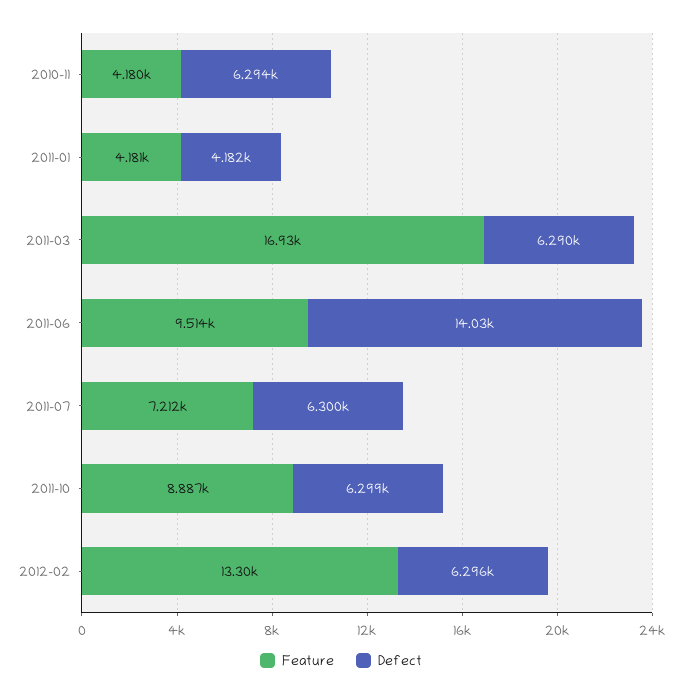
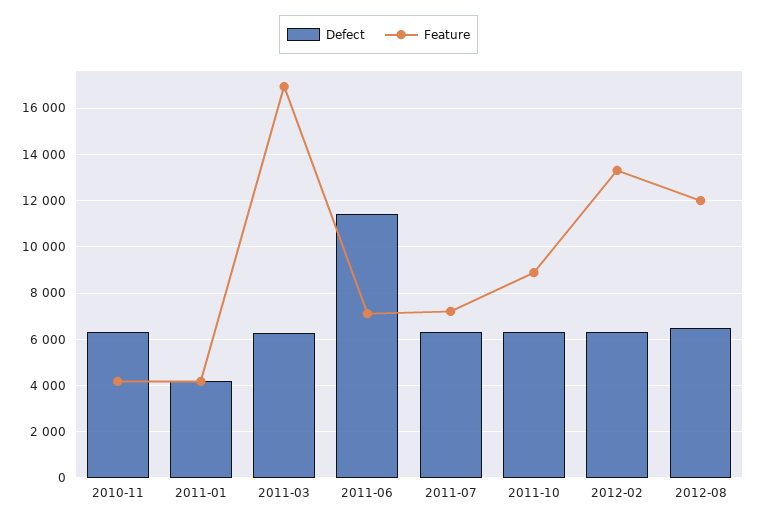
Feature, 2011-06: 9514 -> 7000
Defect, 2011-06: 14030 -> 11500
Defect, 2012-08: none -> 6500
Feature, 2012-08: none -> 12000

